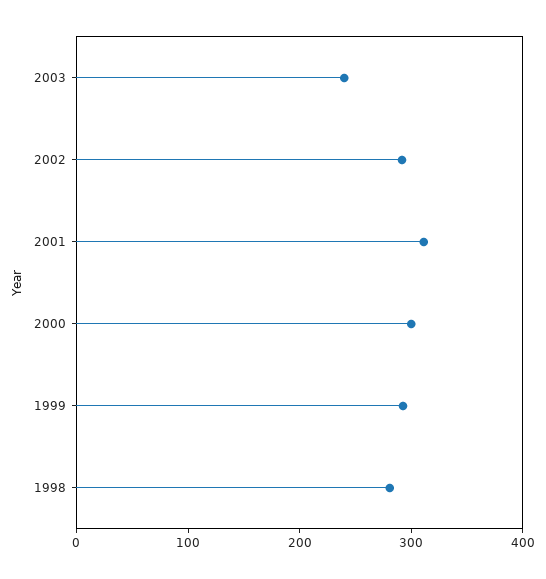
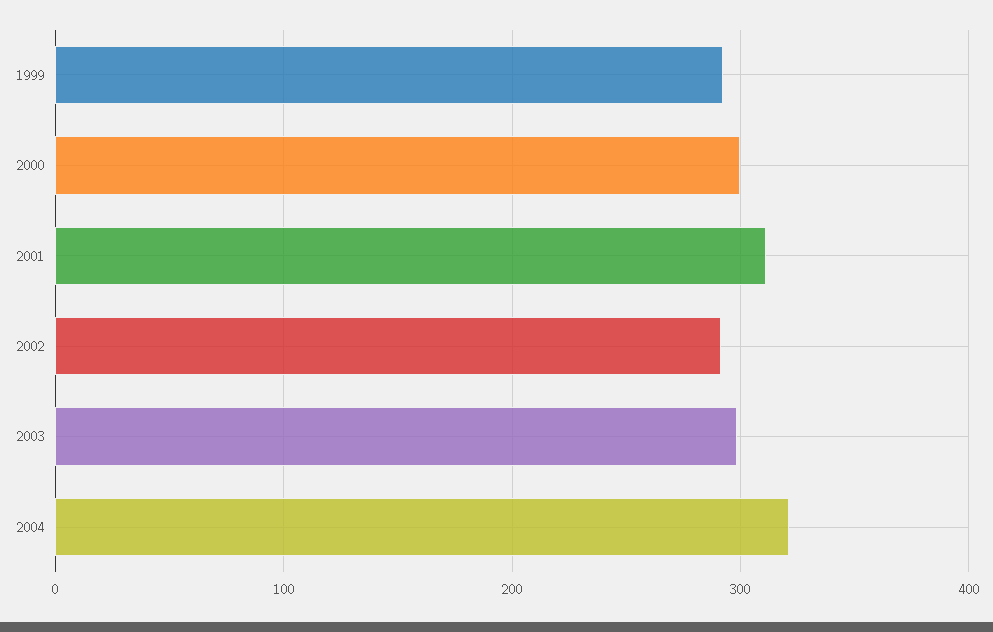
2003: 240 -> 300
1998: 280 -> none
2004: none -> 320

